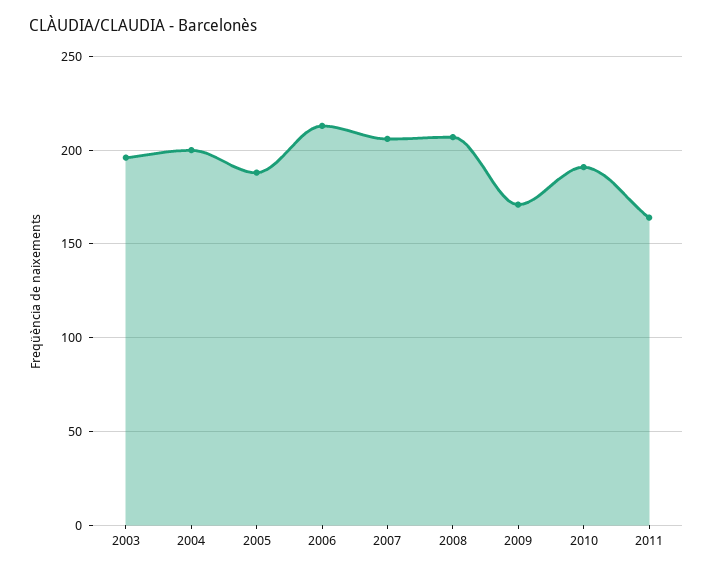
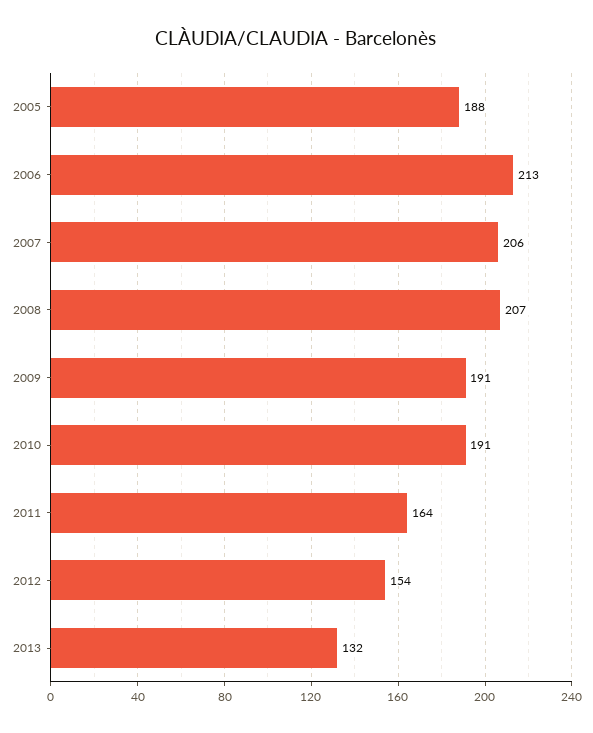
2003: 195 -> none
2004: 200 -> none
2009: 170 -> 191
2012: none -> 154
2013: none -> 132

